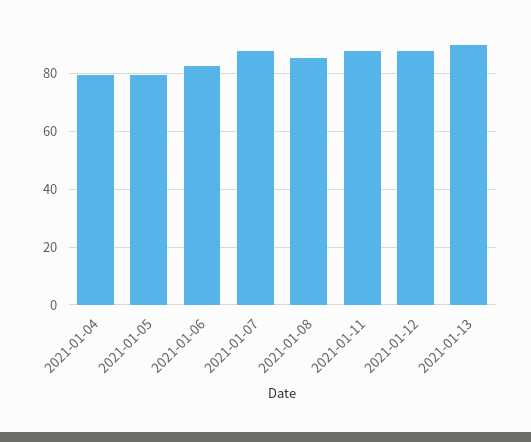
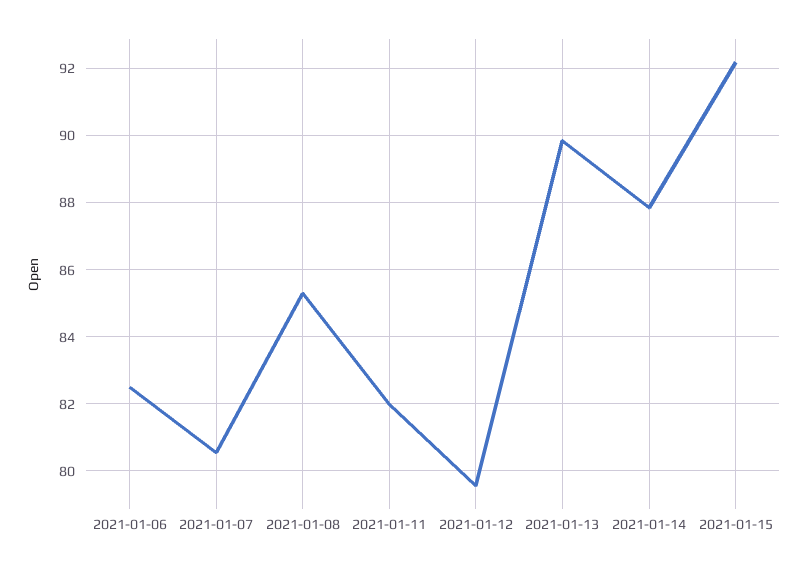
2021-01-04: 80 -> none
2021-01-05: 80 -> none
2021-01-07: 87.5 -> 80.6
2021-01-11: 87.5 -> 82
2021-01-12: 87.5 -> 79.6
2021-01-14: none -> 87.8
2021-01-15: none -> 92.2

